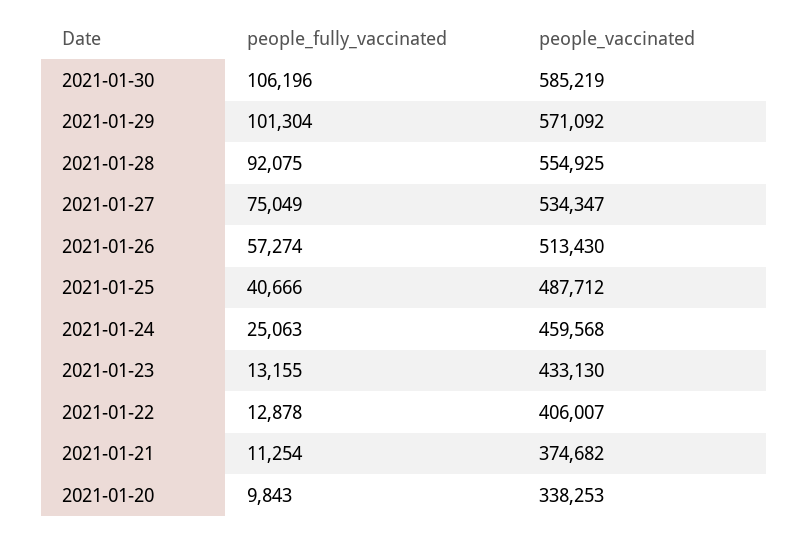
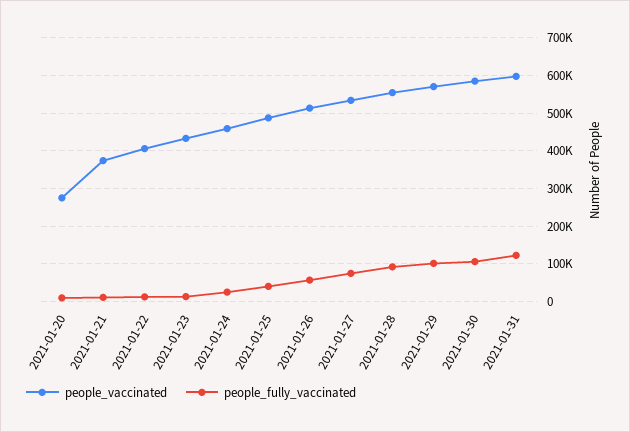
people_vaccinated, 2021-01-20: 338253 -> 280000
people_vaccinated, 2021-01-31: none -> 600000
people_fully_vaccinated, 2021-01-31: none -> 120000

